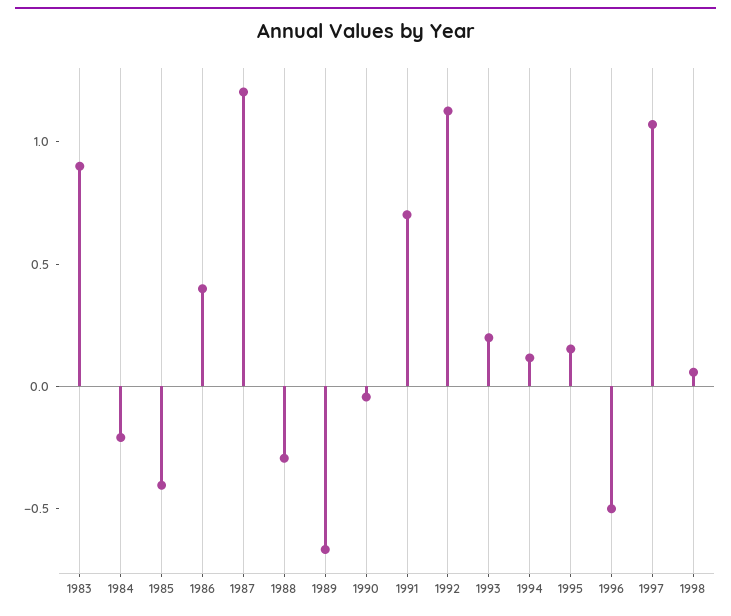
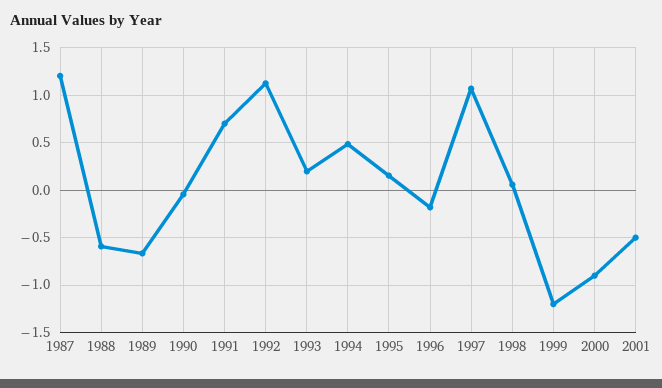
1983: 0.9 -> none
1984: -0.2 -> none
1985: -0.4 -> none
1986: 0.4 -> none
1988: -0.3 -> -0.6
1994: 0.1 -> 0.5
1996: -0.5 -> -0.2
1999: none -> -1.2
2000: none -> -0.9
2001: none -> -0.5

